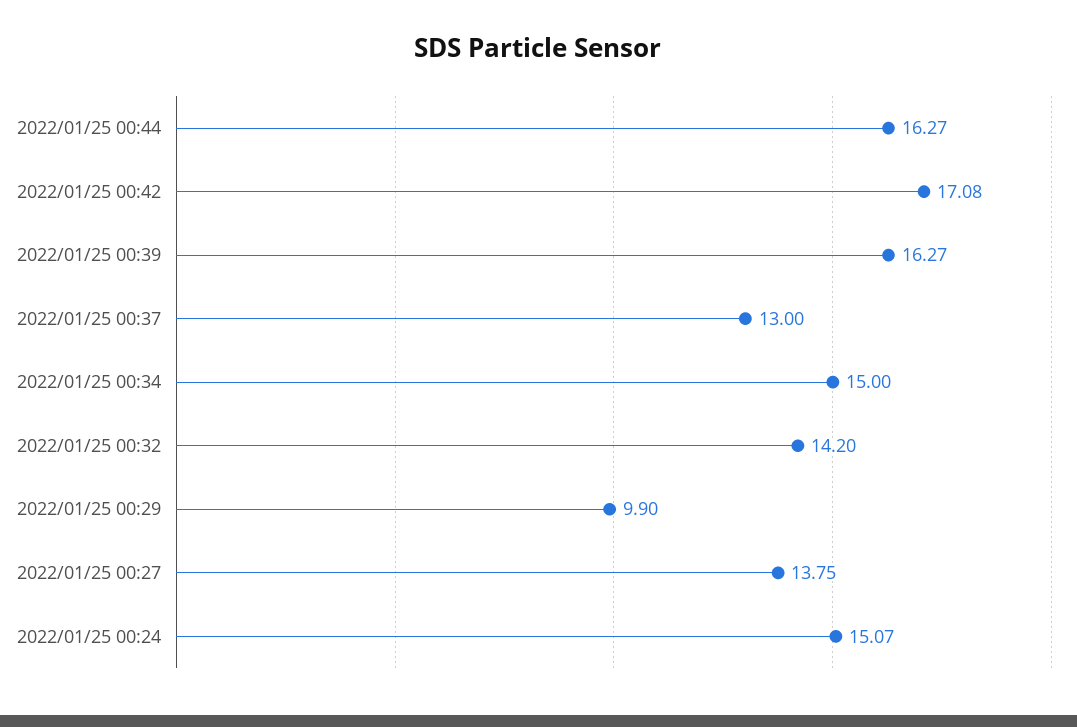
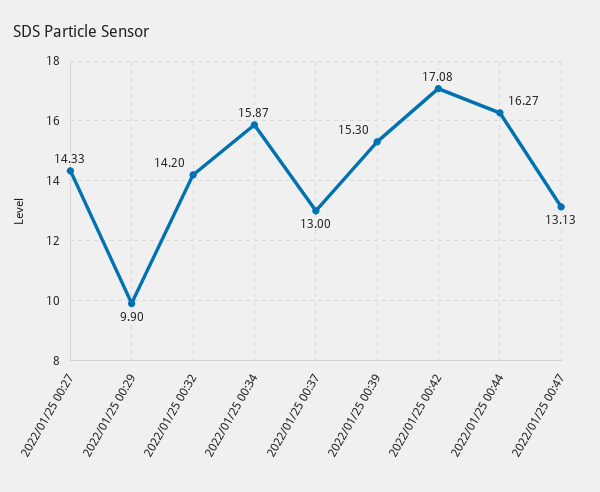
2022/01/25 00:39: 16.27 -> 15.3
2022/01/25 00:34: 15 -> 15.87
2022/01/25 00:27: 13.75 -> 14.33
2022/01/25 00:24: 15.07 -> none
2022/01/25 00:47: none -> 13.13

